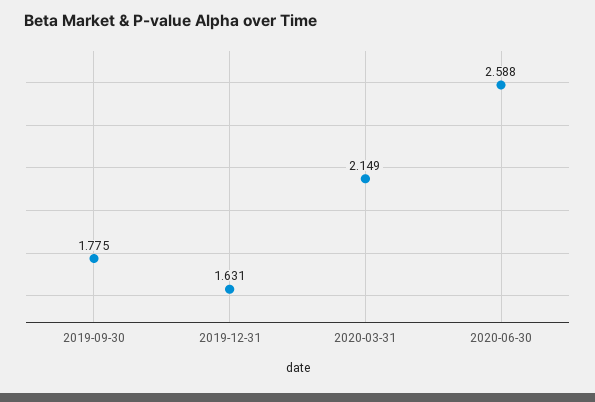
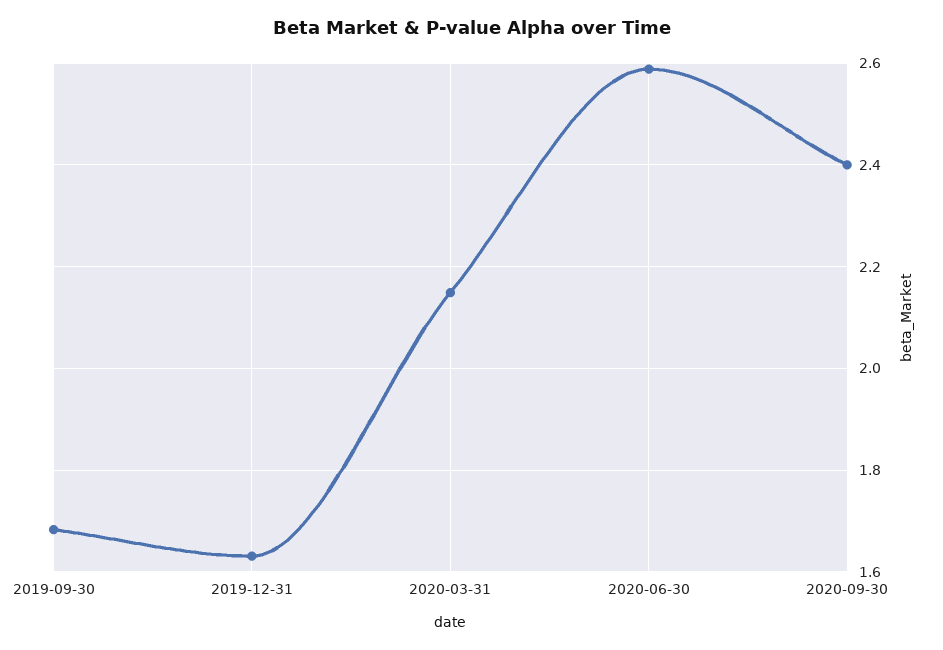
2019-09-30: 1.775 -> 1.68
2020-09-30: none -> 2.4

